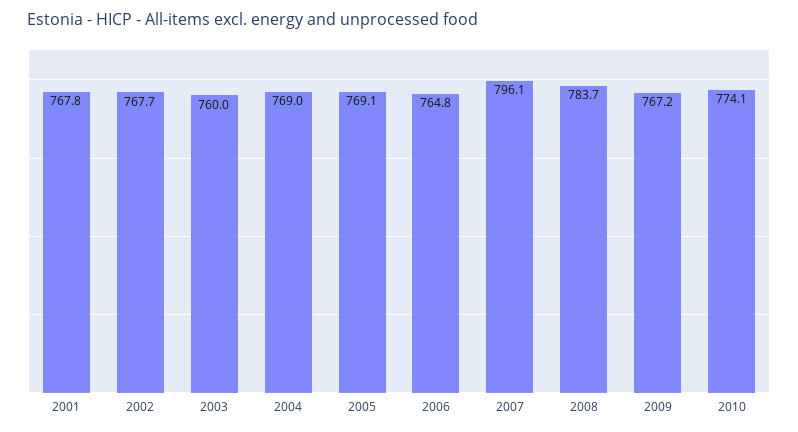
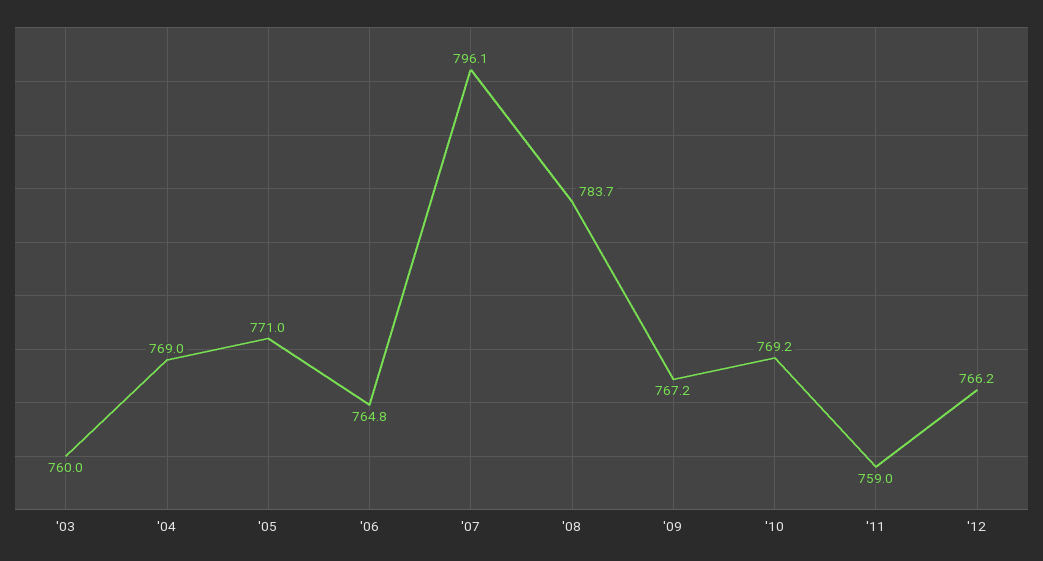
2001: 767.8 -> none
2002: 767.7 -> none
2005: 769.1 -> 771
2010: 774.1 -> 769.2
'11: none -> 759
'12: none -> 766.2

